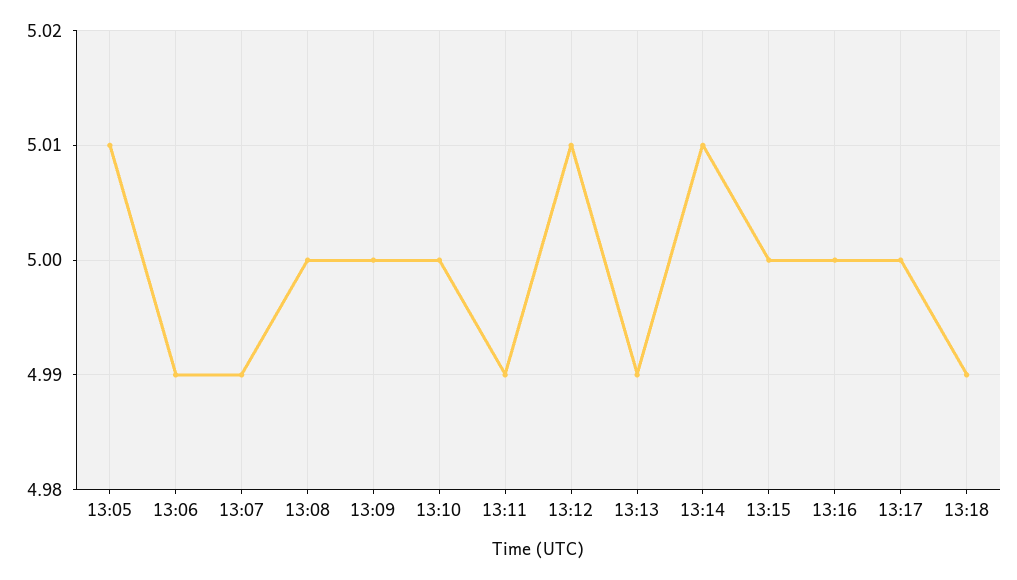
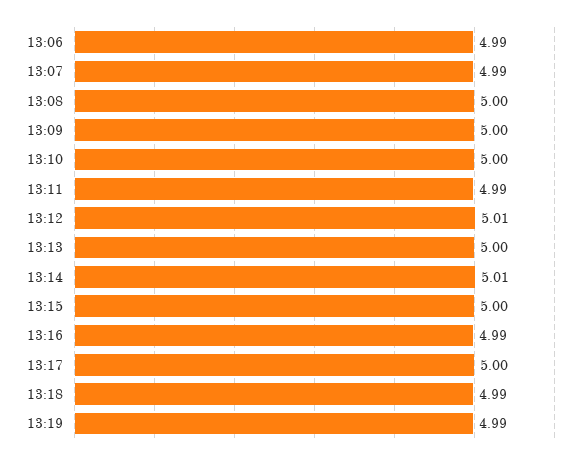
13:05: 5.01 -> none
13:13: 4.99 -> 5
13:16: 5 -> 4.99
13:19: none -> 4.99

